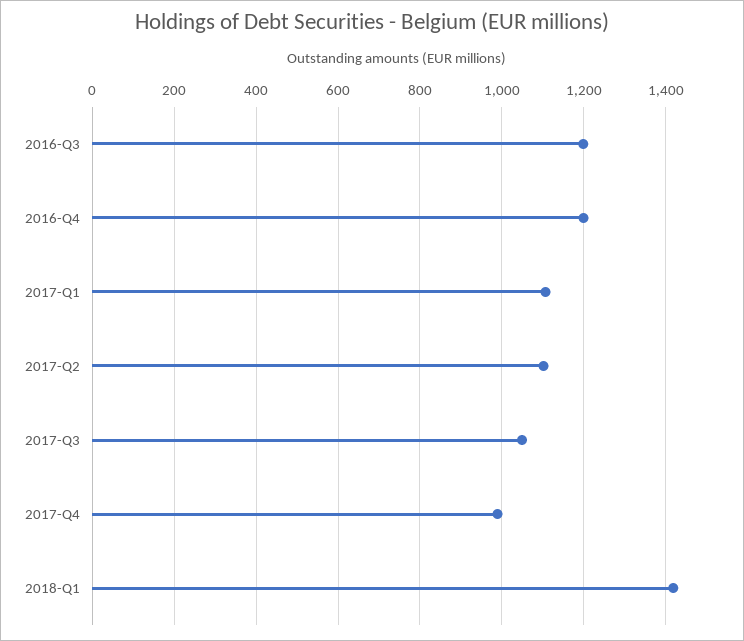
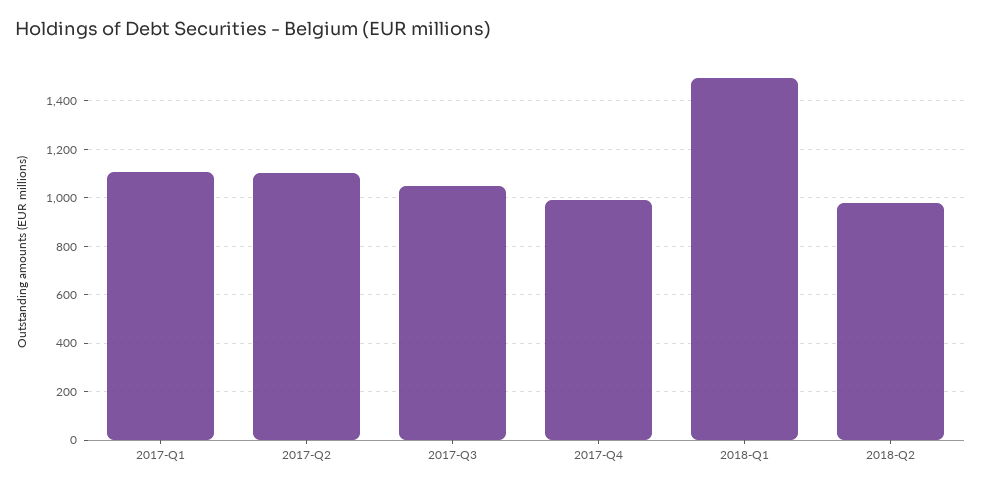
2016-Q3: 1200 -> none
2016-Q4: 1200 -> none
2018-Q1: 1420 -> 1500
2018-Q2: none -> 975

